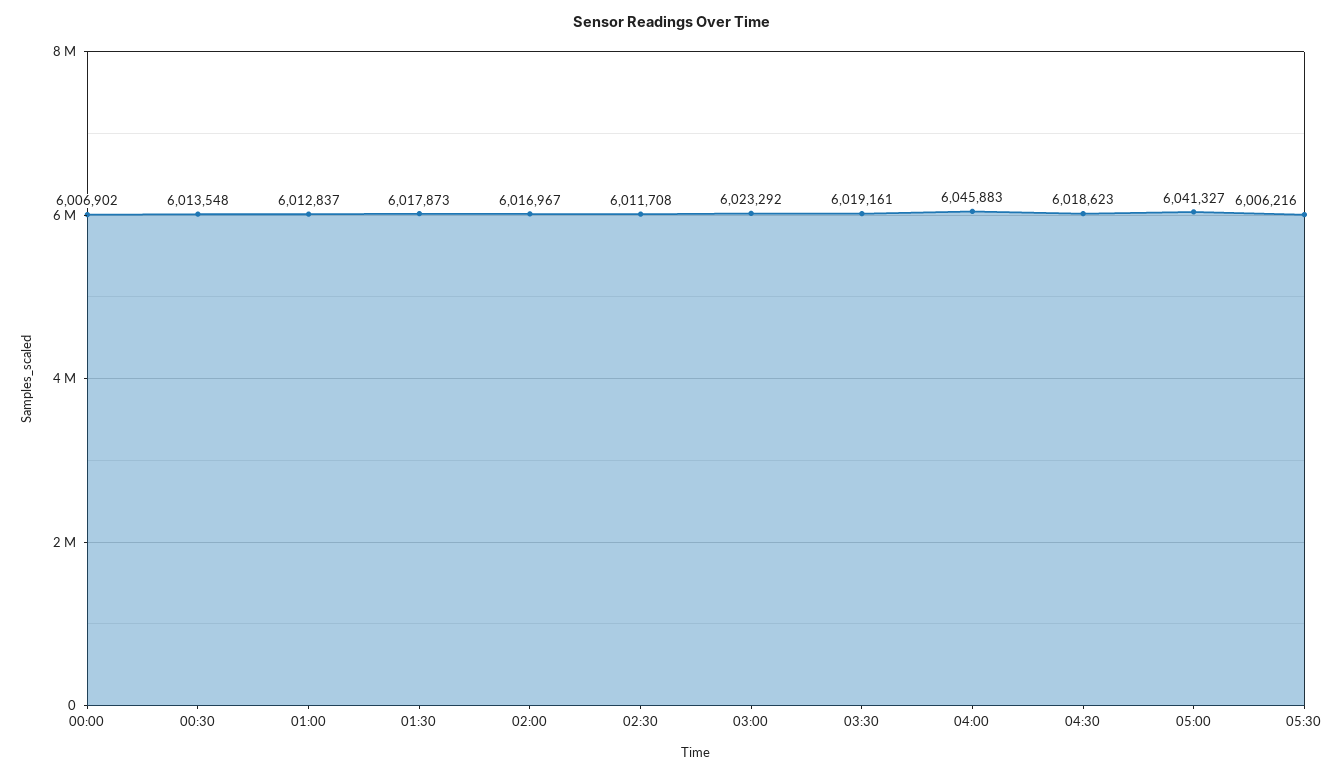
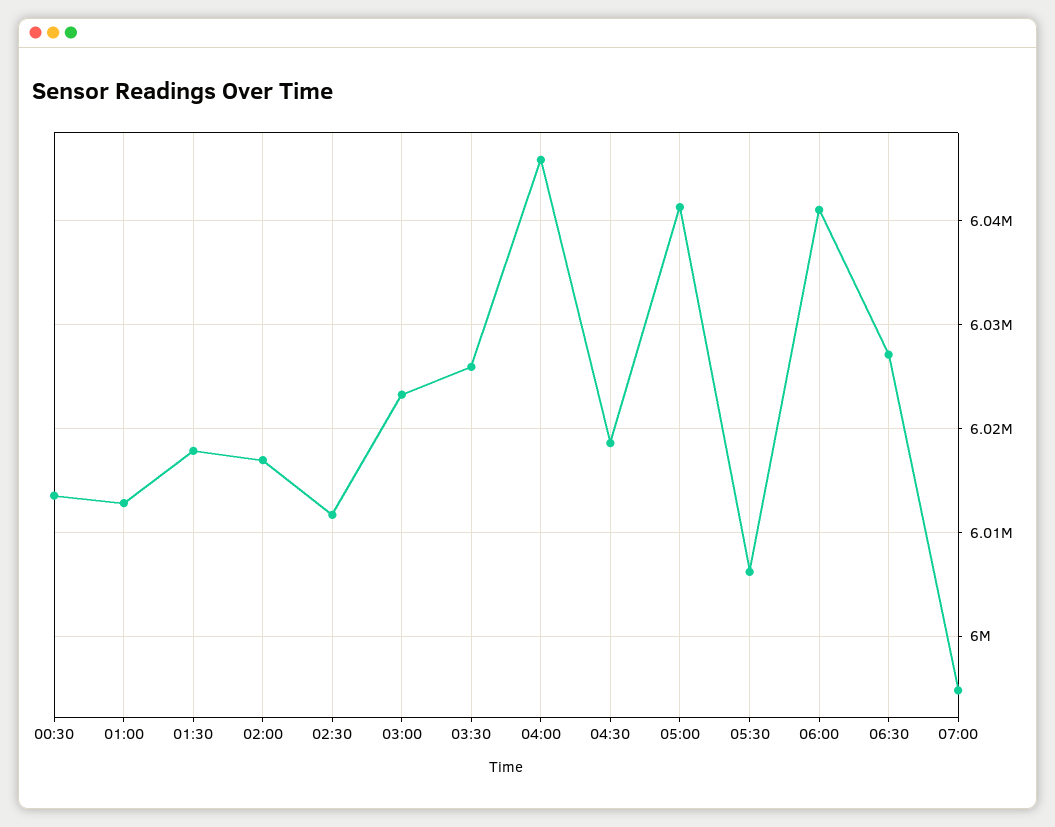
00:00: 6006902 -> none
03:30: 6019161 -> 6026000
06:00: none -> 6041000
06:30: none -> 6027000
07:00: none -> 5995000

